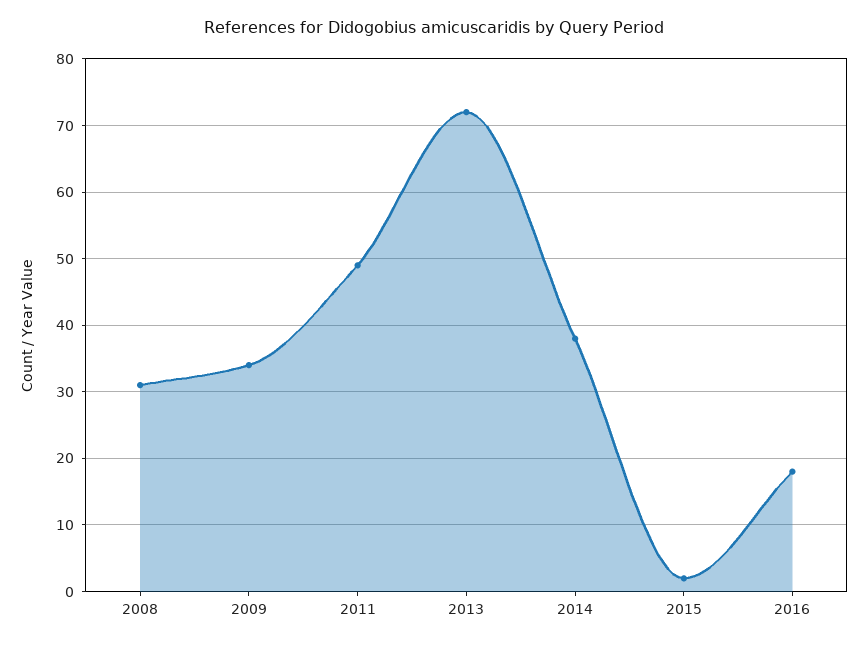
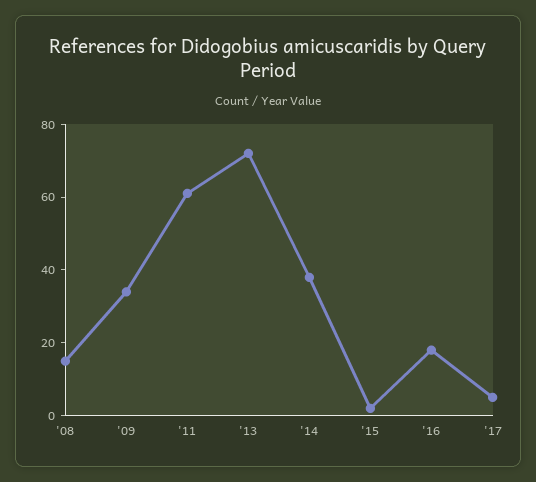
2008: 31 -> 15
2011: 49 -> 60
'17: none -> 5

